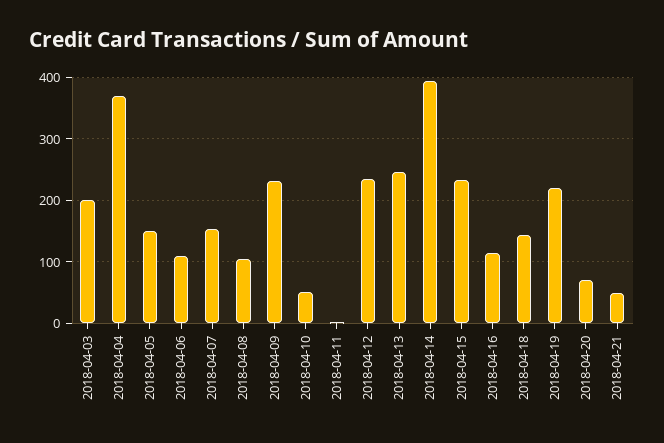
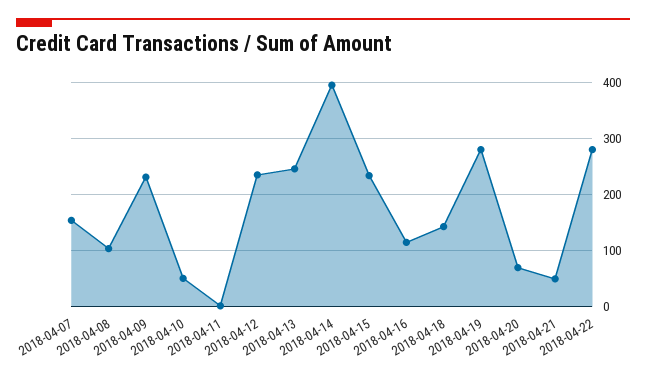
2018-04-03: 200 -> none
2018-04-04: 370 -> none
2018-04-05: 150 -> none
2018-04-06: 110 -> none
2018-04-19: 220 -> 280
2018-04-22: none -> 280

